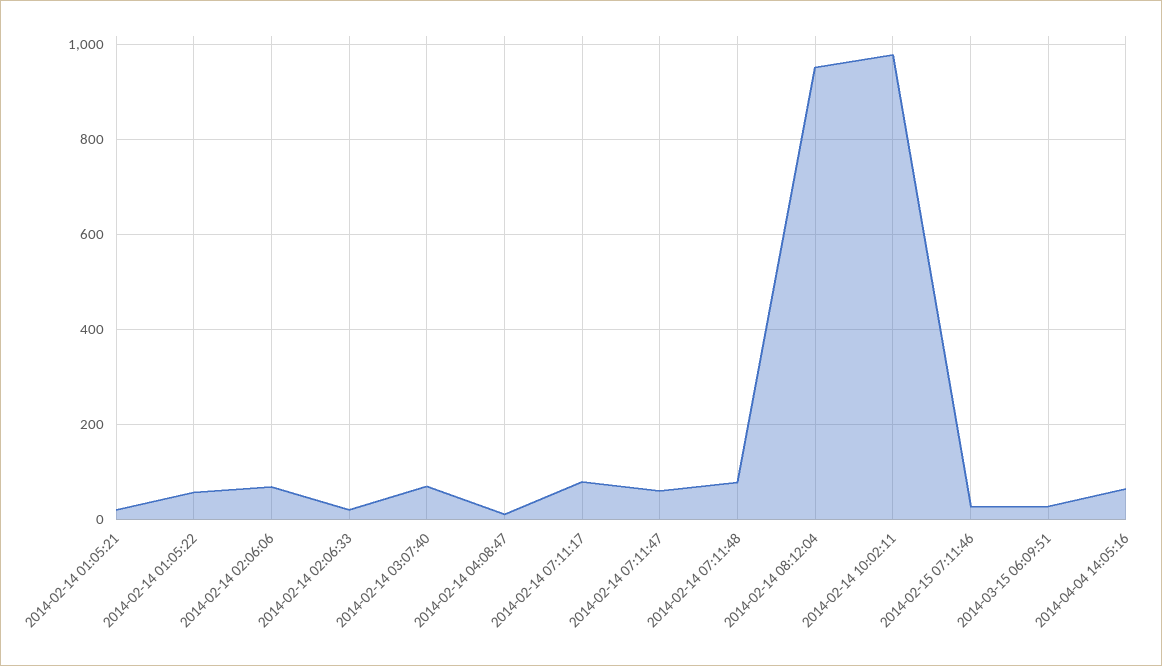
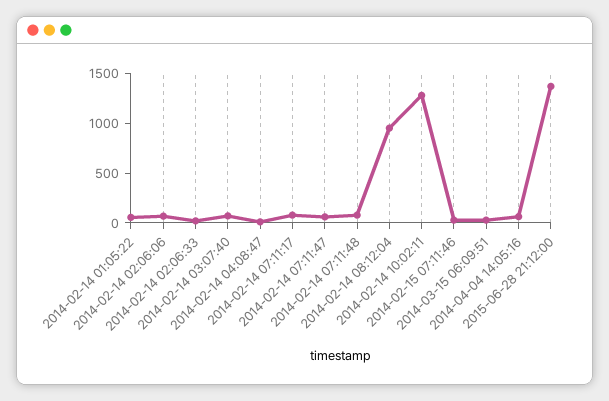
2014-02-14 01:05:21: 20 -> none
2014-02-14 10:02:11: 980 -> 1300
2015-06-28 21:12:00: none -> 1400

